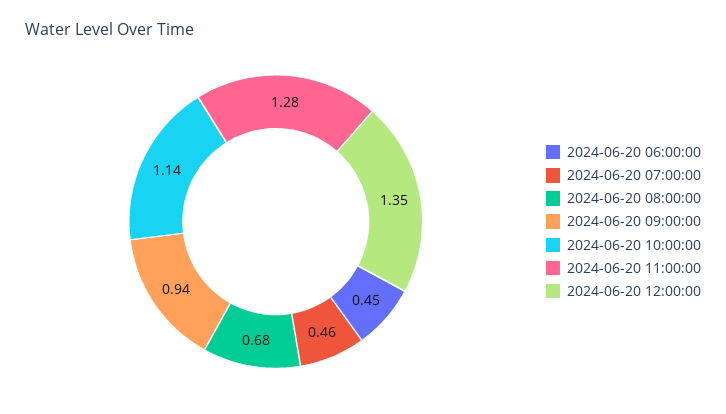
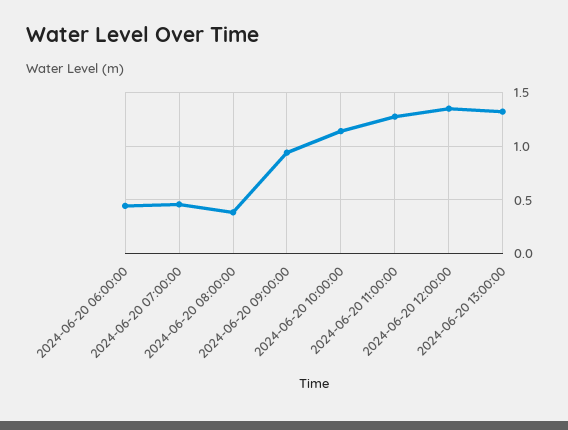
2024-06-20 08:00:00: 0.68 -> 0.4
2024-06-20 13:00:00: none -> 1.3

